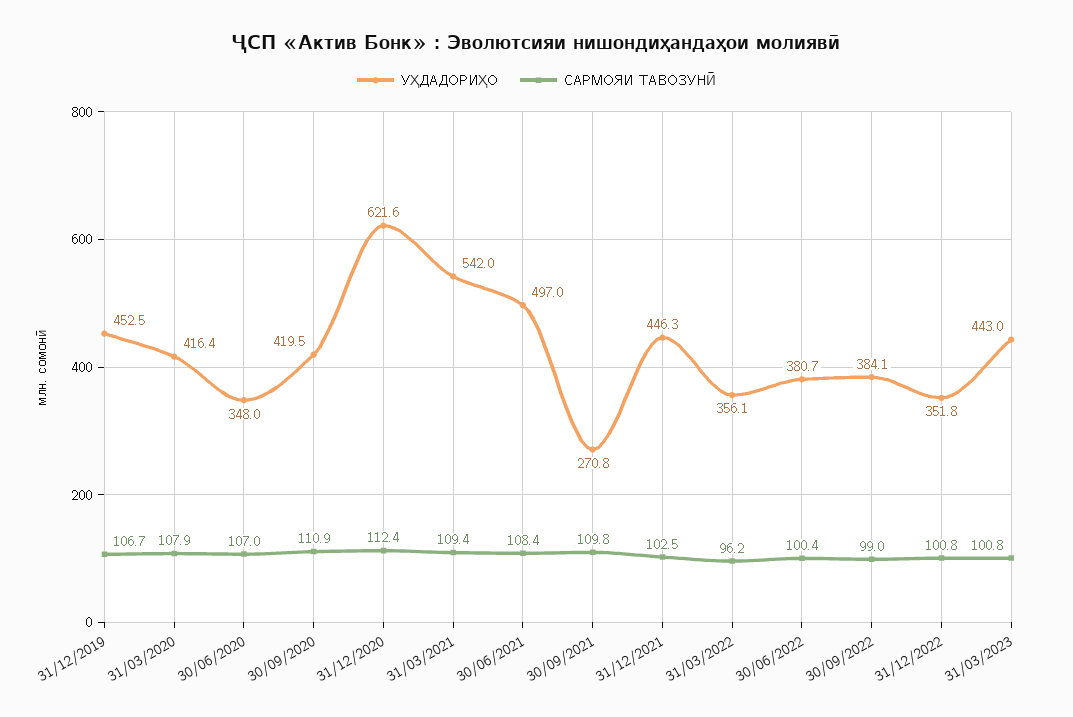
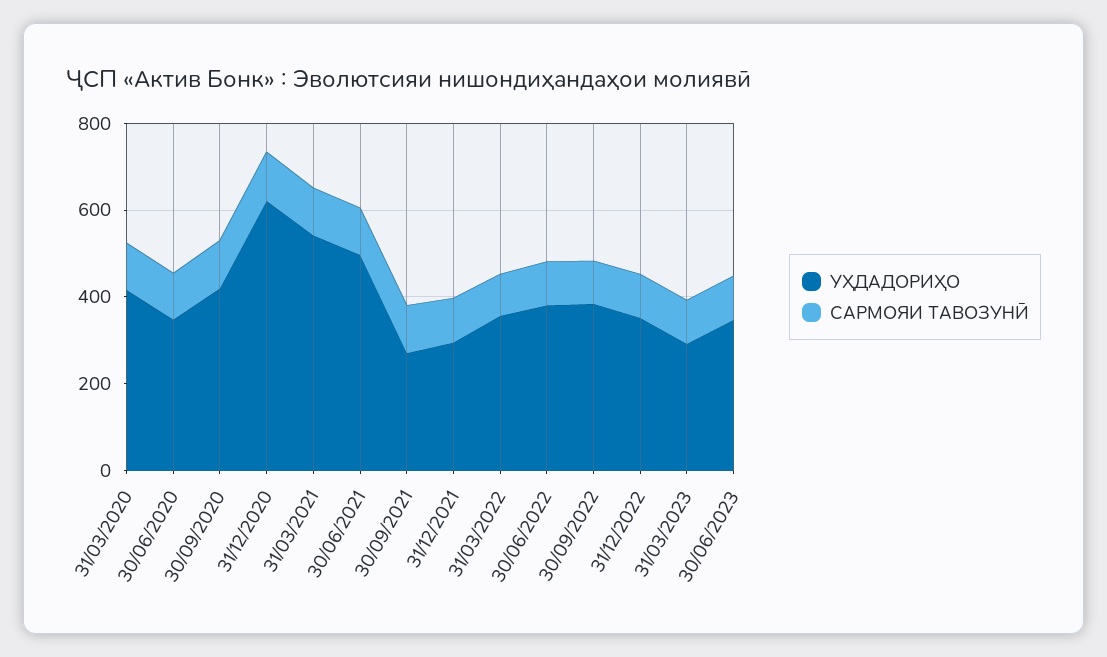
УҲДАДОРИҲО, 31/12/2019: 452.5 -> none
САРМОЯИ ТАВОЗУНӢ, 31/12/2019: 106.7 -> none
УҲДАДОРИҲО, 31/12/2021: 446.3 -> 300
УҲДАДОРИҲО, 31/03/2023: 443 -> 300
УҲДАДОРИҲО, 30/06/2023: none -> 350
САРМОЯИ ТАВОЗУНӢ, 30/06/2023: none -> 100

